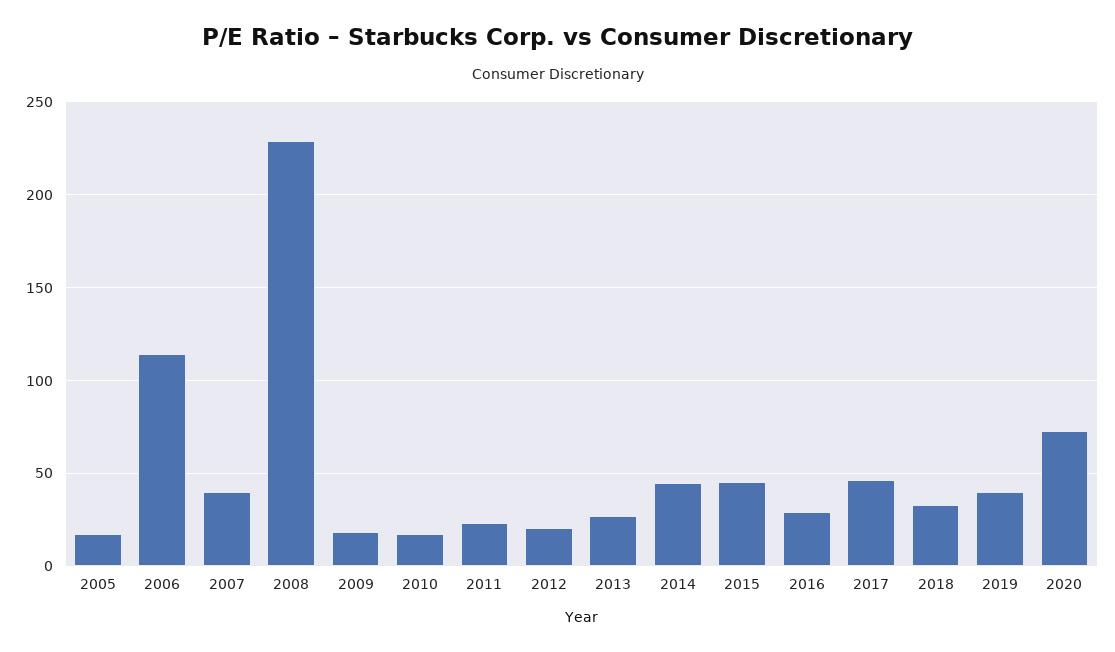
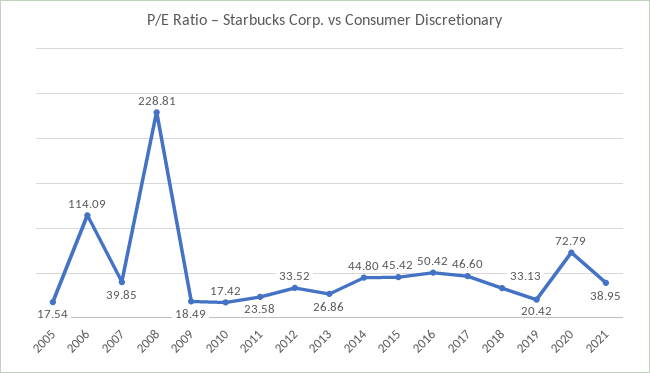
2012: 20 -> 33.52
2016: 30 -> 50.42
2019: 40 -> 20.42
2021: none -> 38.95

